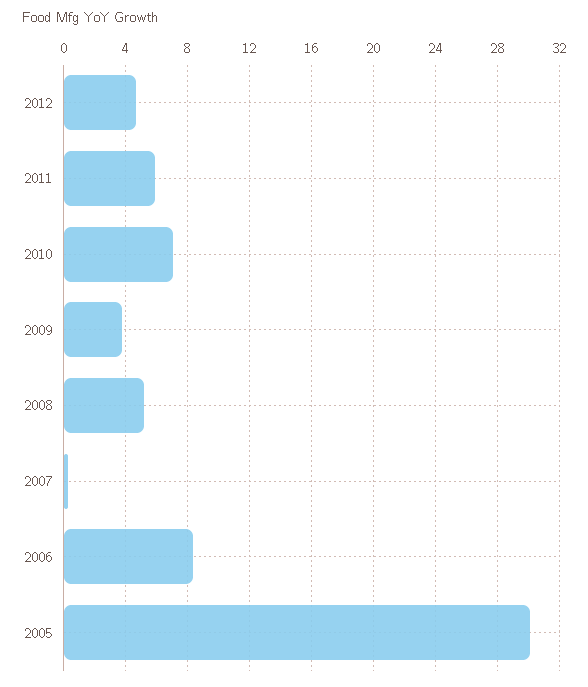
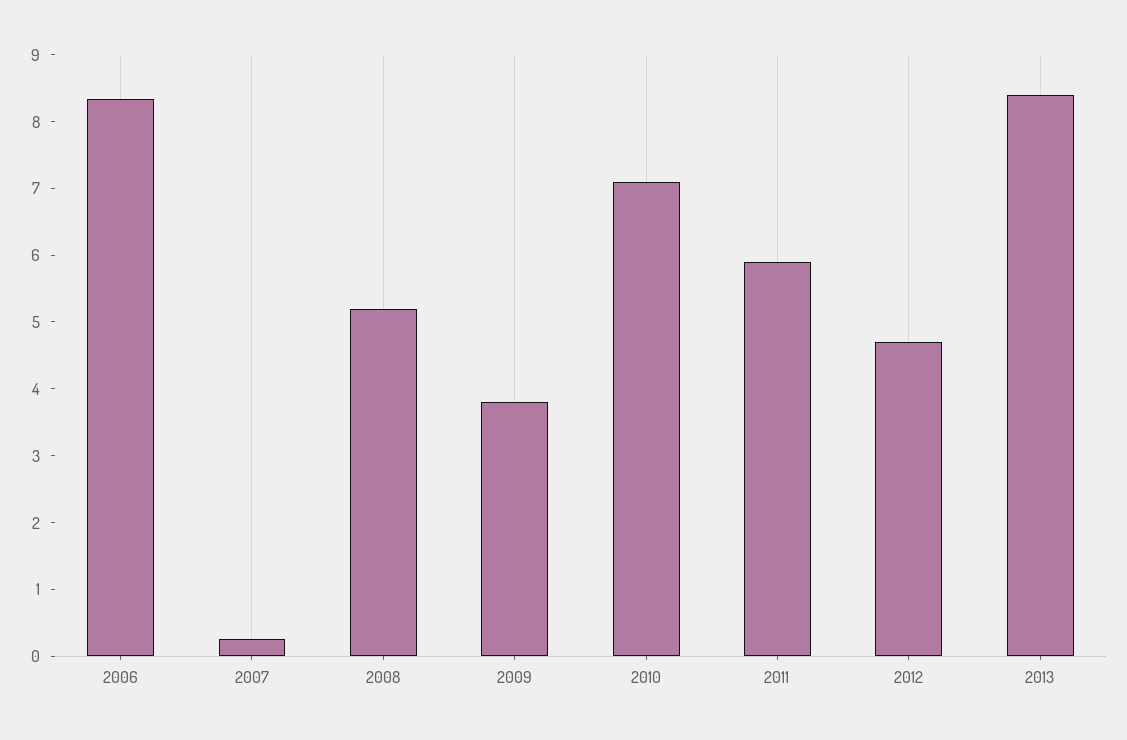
2005: 30 -> none
2013: none -> 8.4

